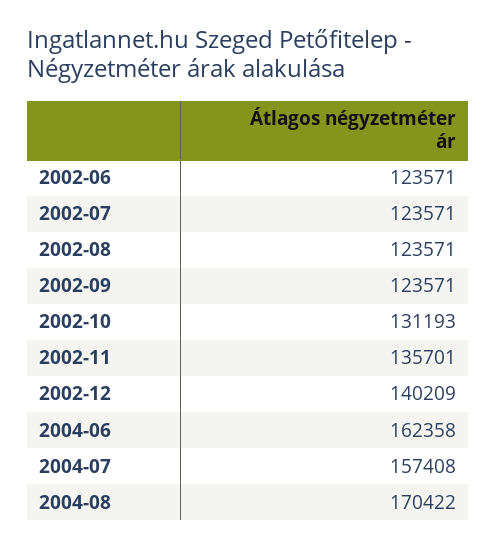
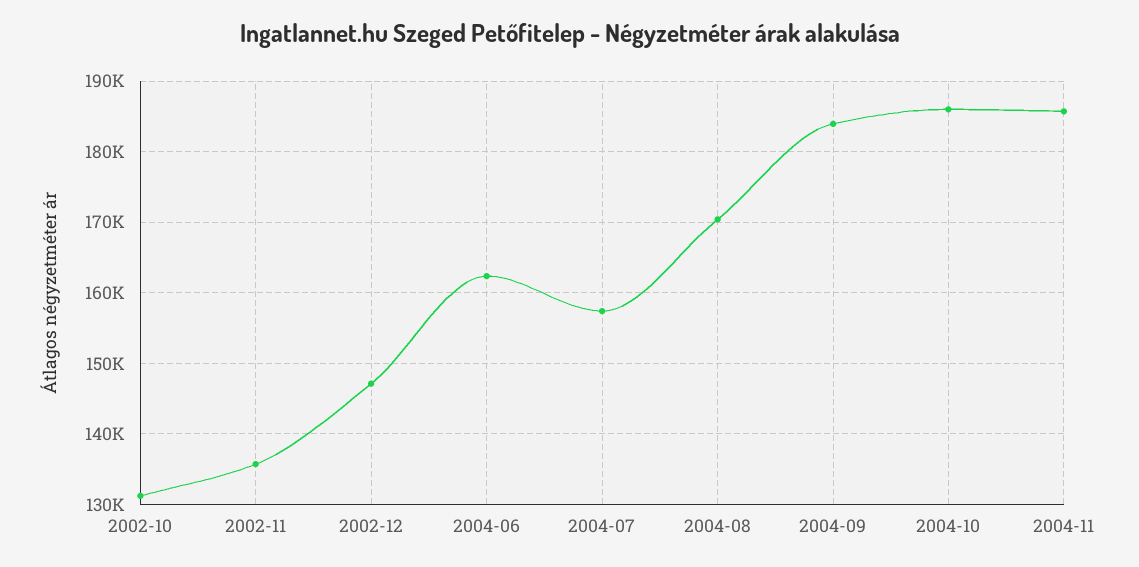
2002-06: 123571 -> none
2002-07: 123571 -> none
2002-08: 123571 -> none
2002-09: 123571 -> none
2002-12: 140209 -> 147000
2004-09: none -> 184000
2004-10: none -> 186000
2004-11: none -> 186000

